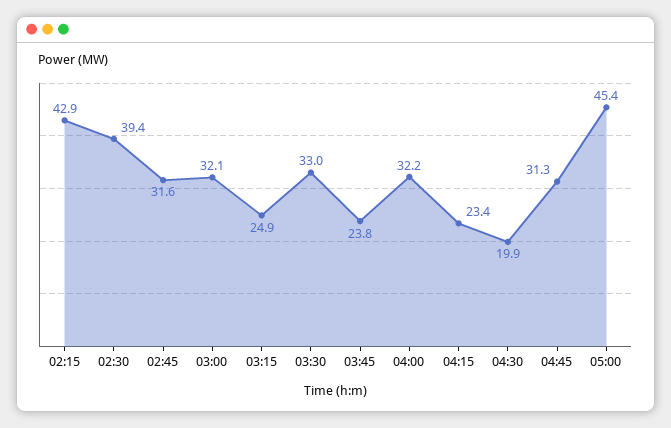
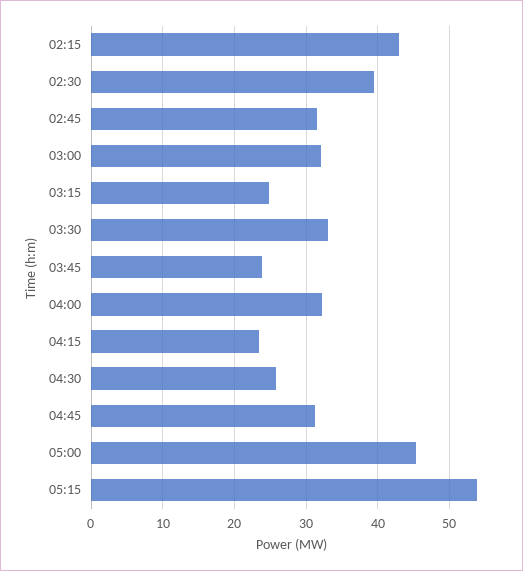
04:30: 19.9 -> 26
05:15: none -> 54

